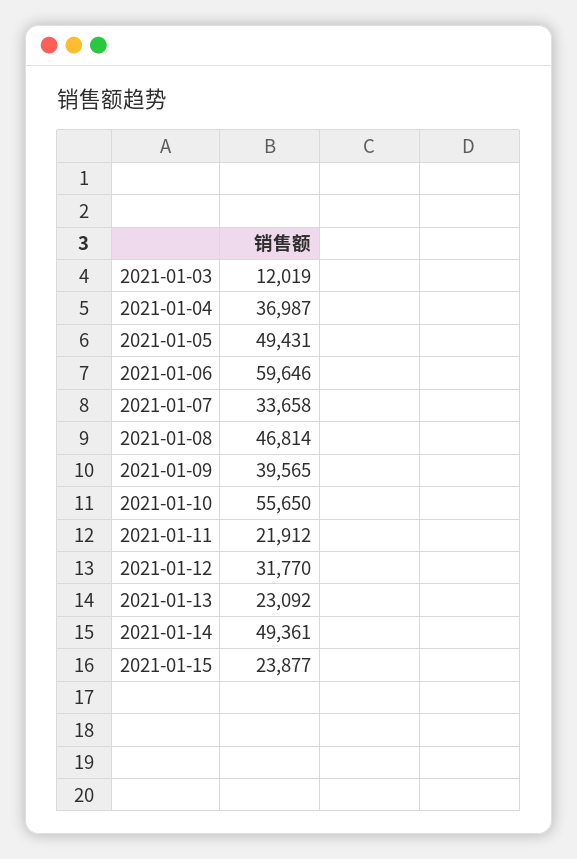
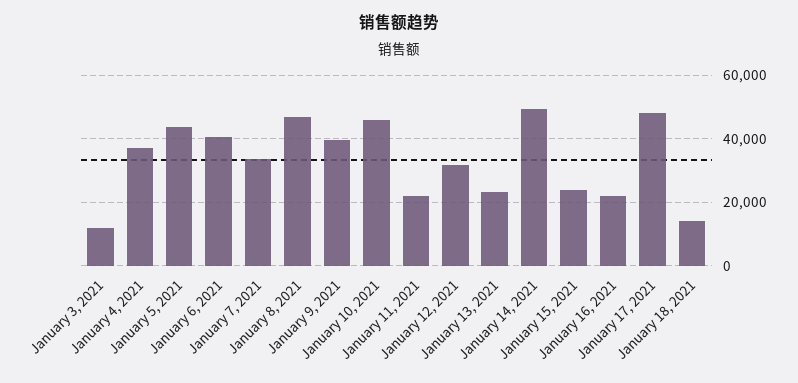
2021-01-05: 49431 -> 44000
2021-01-06: 59646 -> 40000
2021-01-10: 55650 -> 46000
January 16, 2021: none -> 22000
January 17, 2021: none -> 48000
January 18, 2021: none -> 14000

